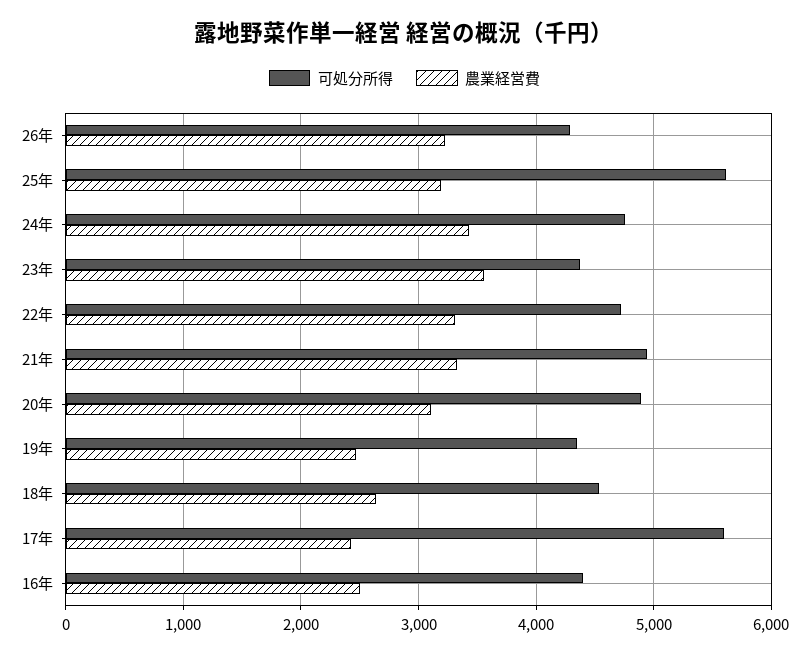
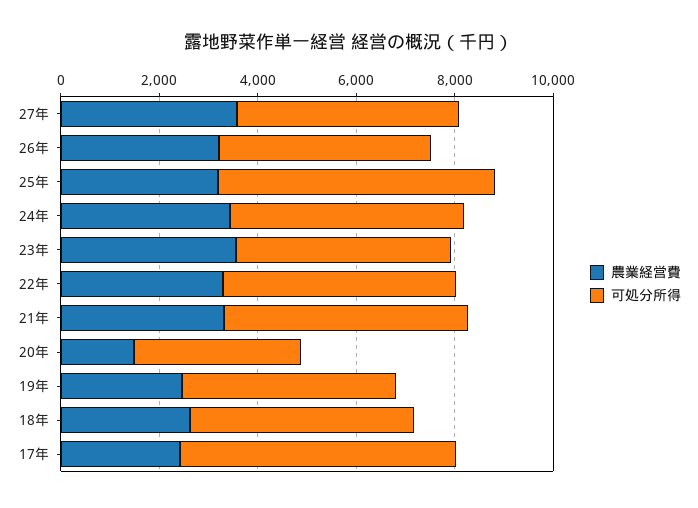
可処分所得, 20年: 4900 -> 3500
農業経営費, 20年: 3100 -> 1500
可処分所得, 16年: 4400 -> none
農業経営費, 16年: 2500 -> none
農業経営費, 27年: none -> 3500
可処分所得, 27年: none -> 4500

